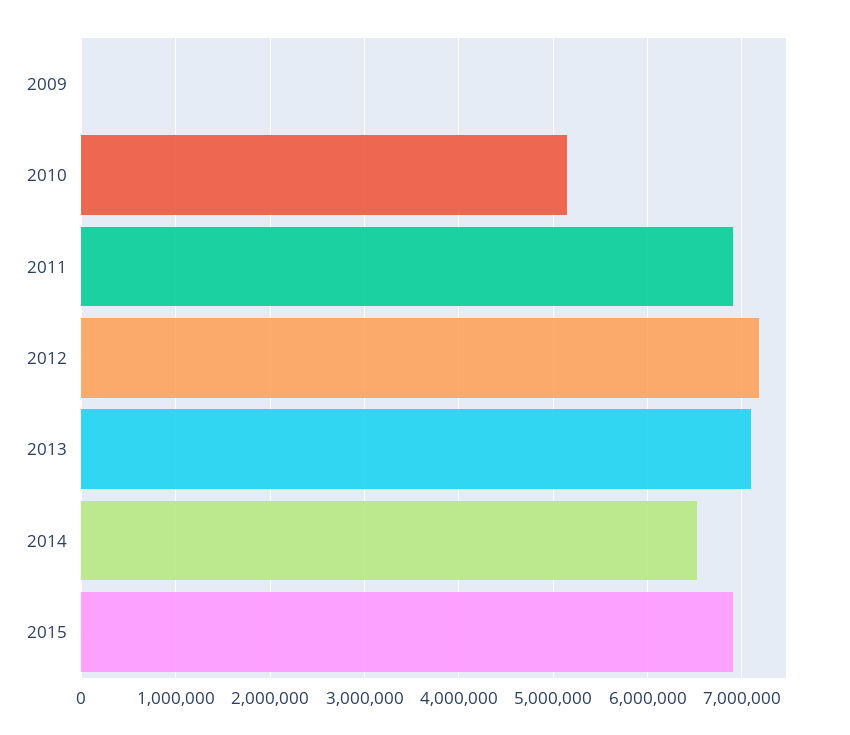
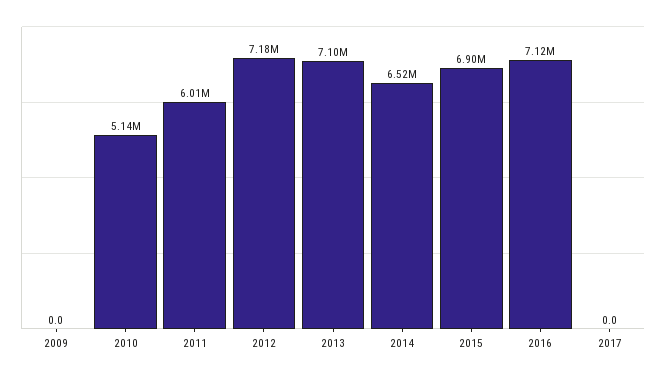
2011: 6900000 -> 6010000
2016: none -> 7120000
2017: none -> 0

